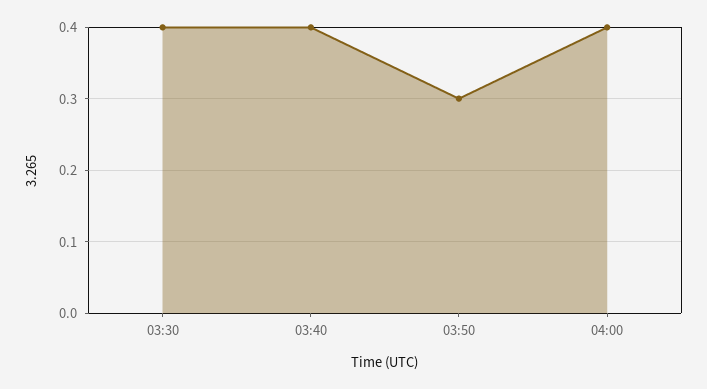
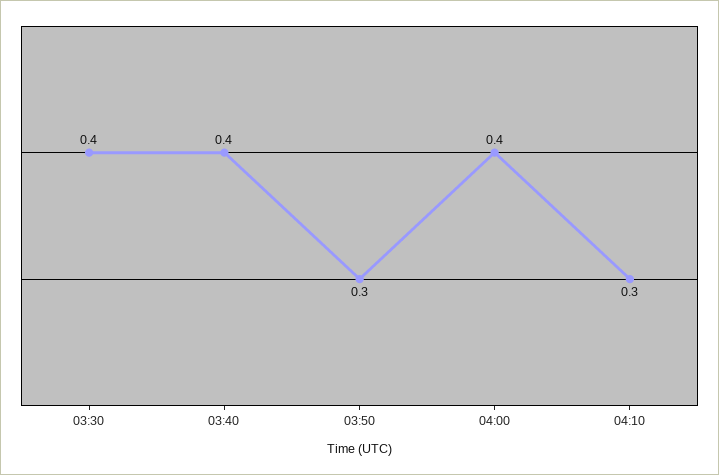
04:10: none -> 0.3

